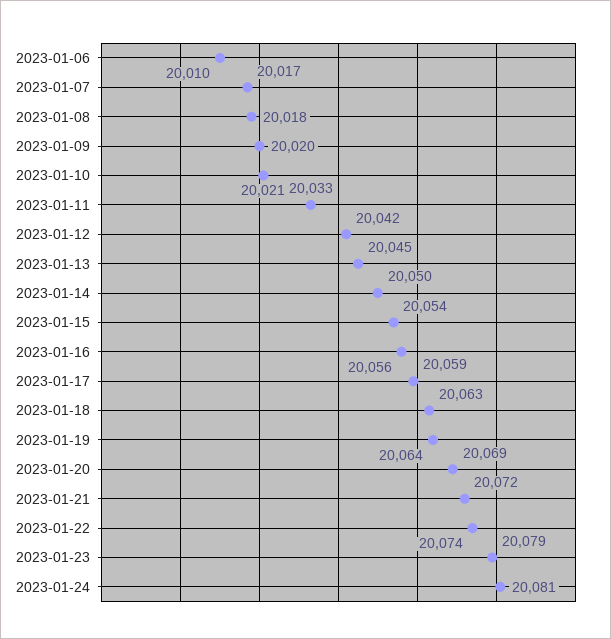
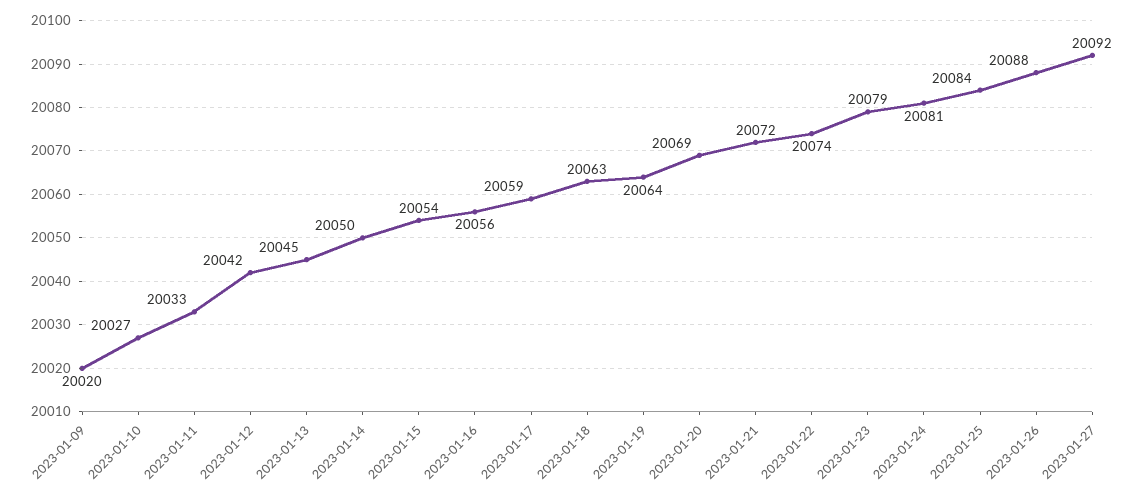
2023-01-06: 20010 -> none
2023-01-07: 20017 -> none
2023-01-08: 20018 -> none
2023-01-10: 20021 -> 20027
2023-01-25: none -> 20084
2023-01-26: none -> 20088
2023-01-27: none -> 20092

